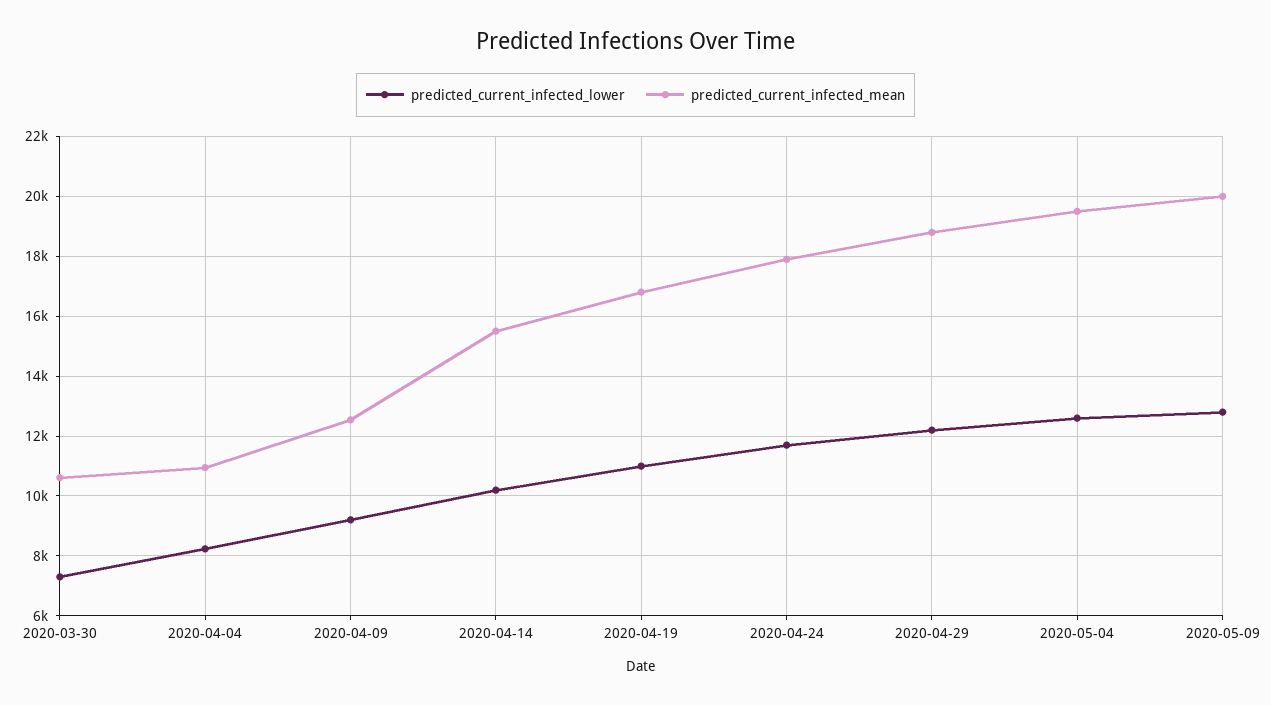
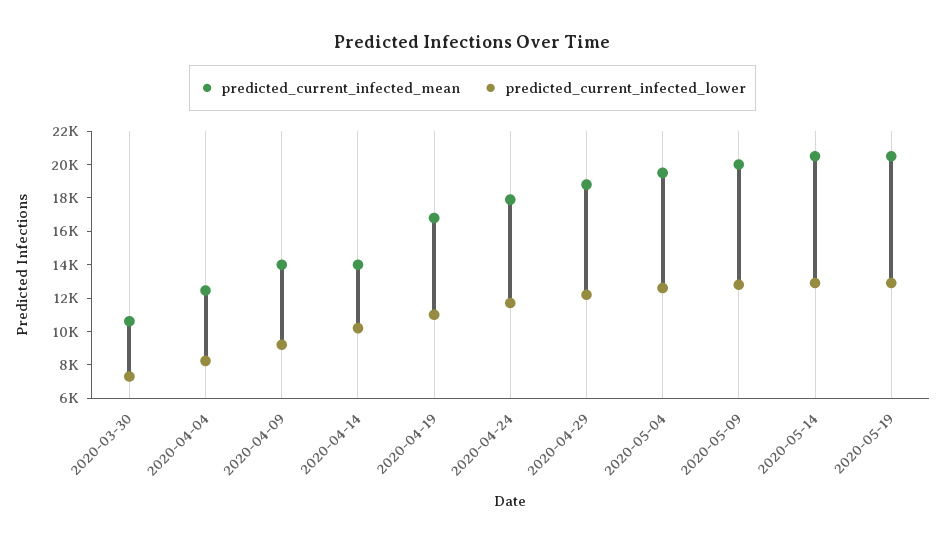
predicted_current_infected_mean, 2020-04-04: 11000 -> 12500
predicted_current_infected_mean, 2020-04-09: 12500 -> 14000
predicted_current_infected_mean, 2020-04-14: 15500 -> 14000
predicted_current_infected_mean, 2020-05-14: none -> 20500
predicted_current_infected_lower, 2020-05-14: none -> 13000
predicted_current_infected_mean, 2020-05-19: none -> 20500
predicted_current_infected_lower, 2020-05-19: none -> 13000

